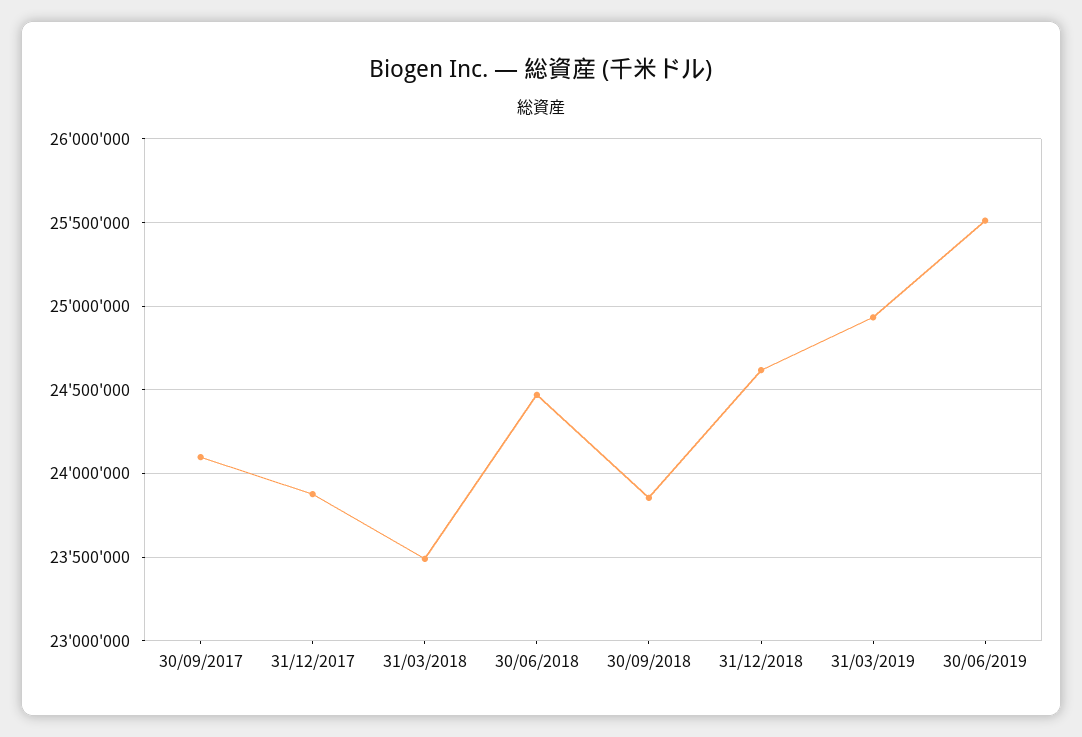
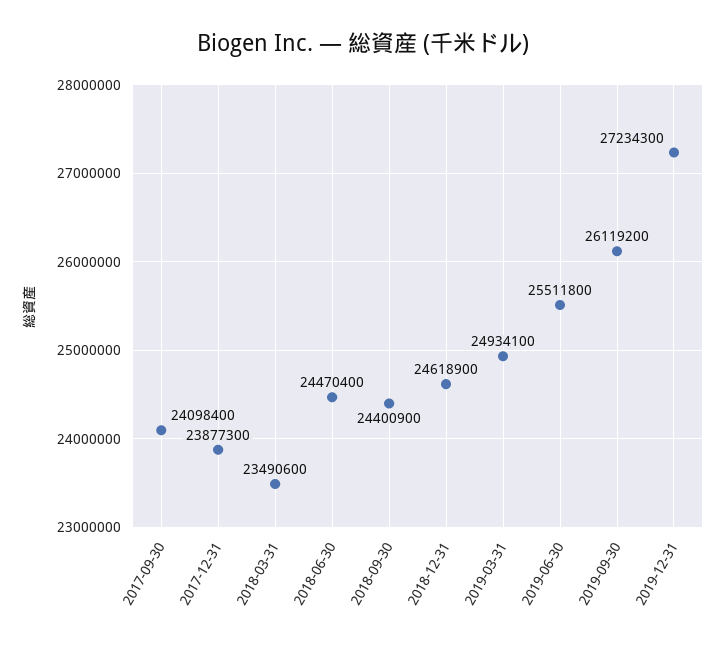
30/09/2018: 23850000 -> 24400900
2019-09-30: none -> 26119200
2019-12-31: none -> 27234300

